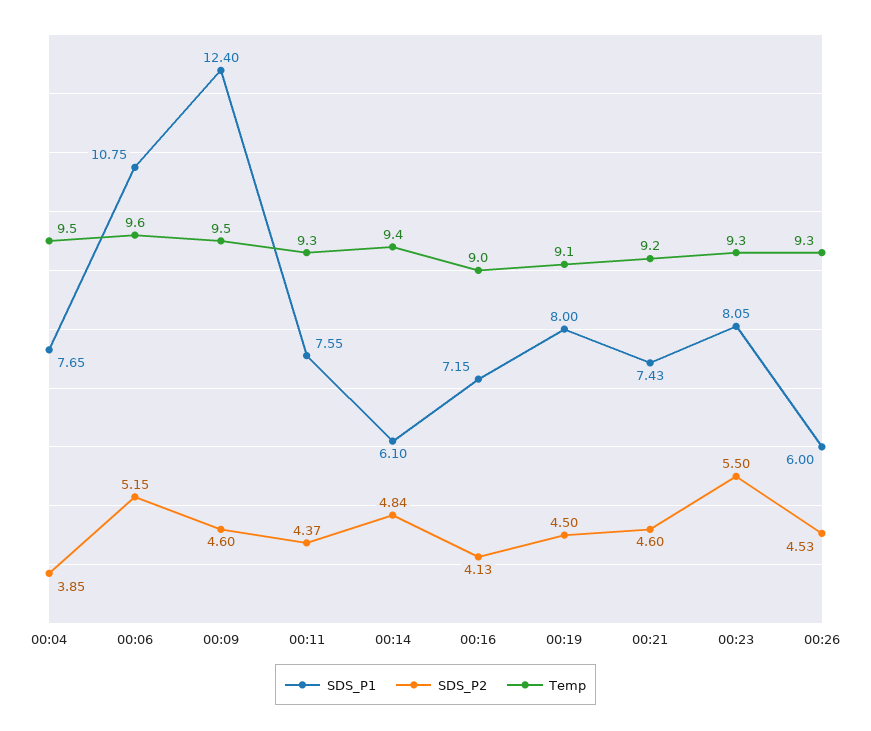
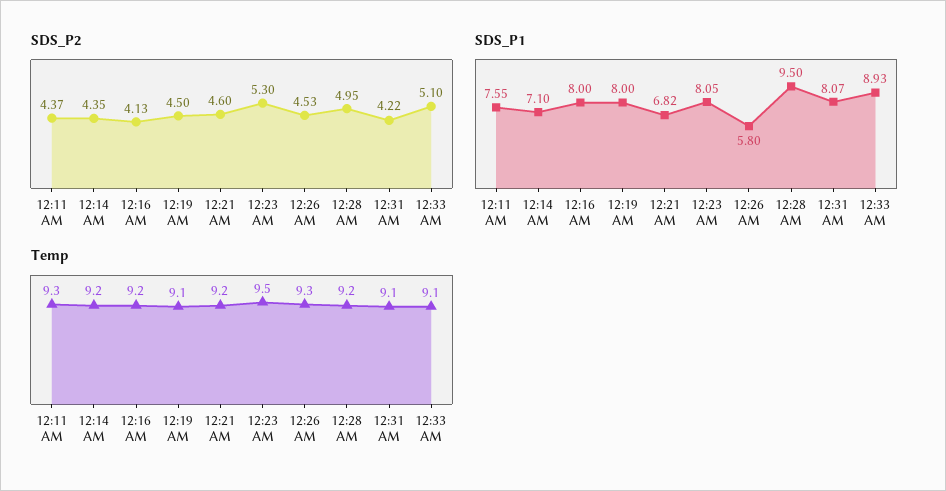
SDS_P1, 00:04: 7.65 -> none
SDS_P2, 00:04: 3.85 -> none
Temp, 00:04: 9.5 -> none
SDS_P1, 00:06: 10.75 -> none
SDS_P2, 00:06: 5.15 -> none
Temp, 00:06: 9.6 -> none
SDS_P1, 00:09: 12.4 -> none
SDS_P2, 00:09: 4.6 -> none
Temp, 00:09: 9.5 -> none
SDS_P1, 00:14: 6.1 -> 7.1
SDS_P2, 00:14: 4.84 -> 4.35
Temp, 00:14: 9.4 -> 9.2
SDS_P1, 00:16: 7.15 -> 8
Temp, 00:16: 9 -> 9.2
SDS_P1, 00:21: 7.43 -> 6.82
SDS_P2, 00:23: 5.5 -> 5.3
Temp, 00:23: 9.3 -> 9.5
SDS_P1, 00:26: 6 -> 5.8
SDS_P2, 12:28 AM: none -> 4.95
SDS_P2, 12:31 AM: none -> 4.22
SDS_P2, 12:33 AM: none -> 5.1
SDS_P1, 12:28 AM: none -> 9.5
SDS_P1, 12:31 AM: none -> 8.07
SDS_P1, 12:33 AM: none -> 8.93
Temp, 12:28 AM: none -> 9.2
Temp, 12:31 AM: none -> 9.1
Temp, 12:33 AM: none -> 9.1

